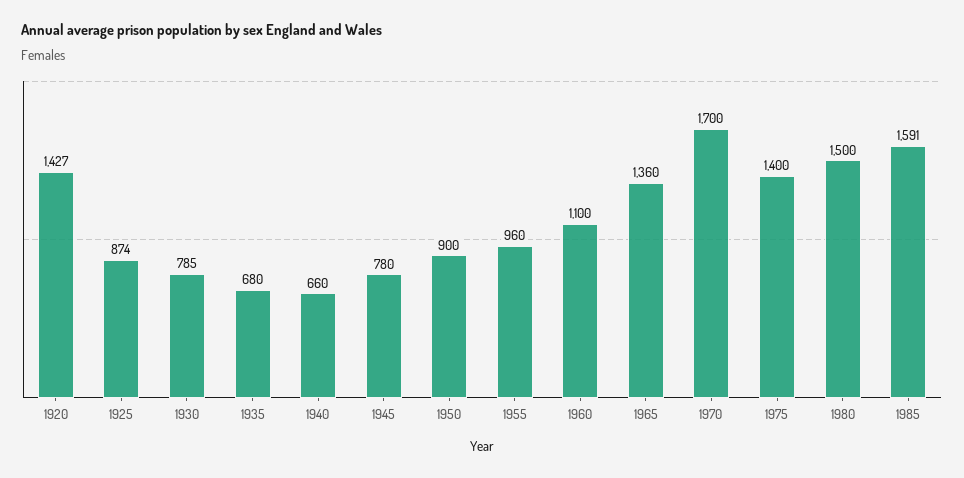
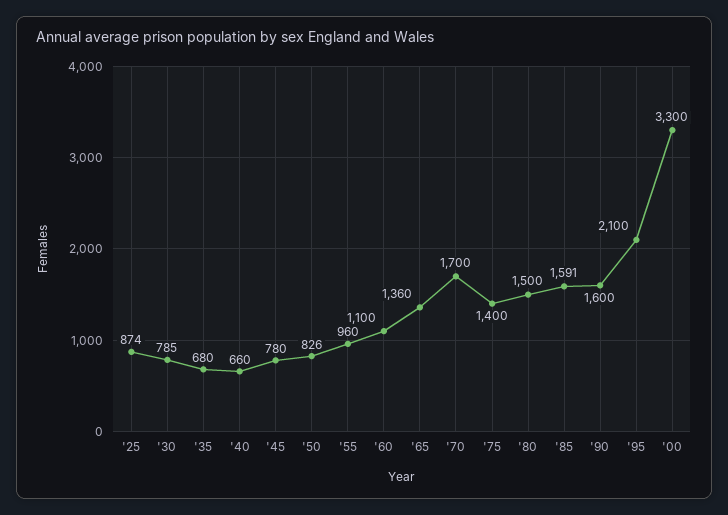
1920: 1427 -> none
1950: 900 -> 826
'90: none -> 1600
'95: none -> 2100
'00: none -> 3300

